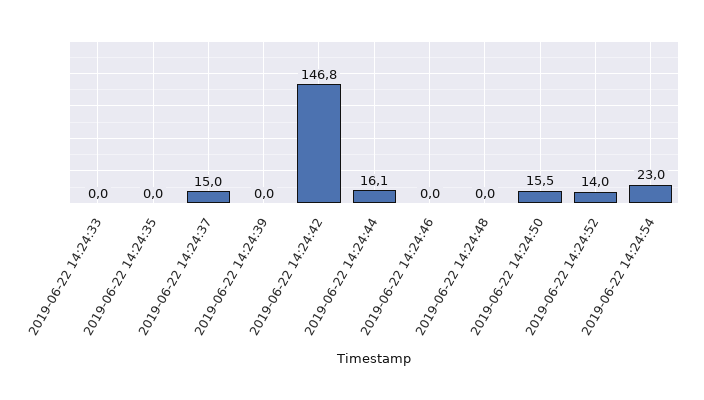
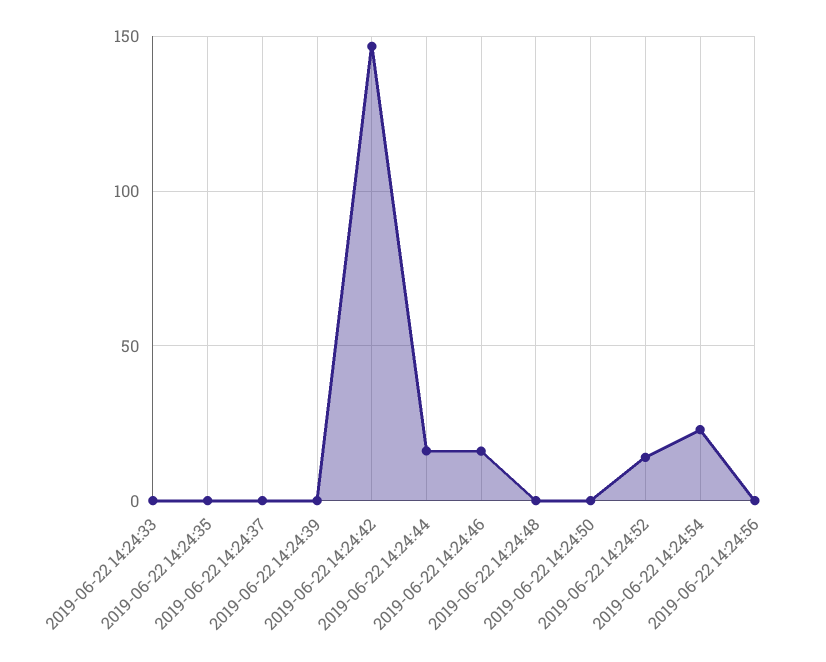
2019-06-22 14:24:37: 15 -> 0
2019-06-22 14:24:46: 0 -> 15
2019-06-22 14:24:50: 15.5 -> 0
2019-06-22 14:24:56: none -> 0

